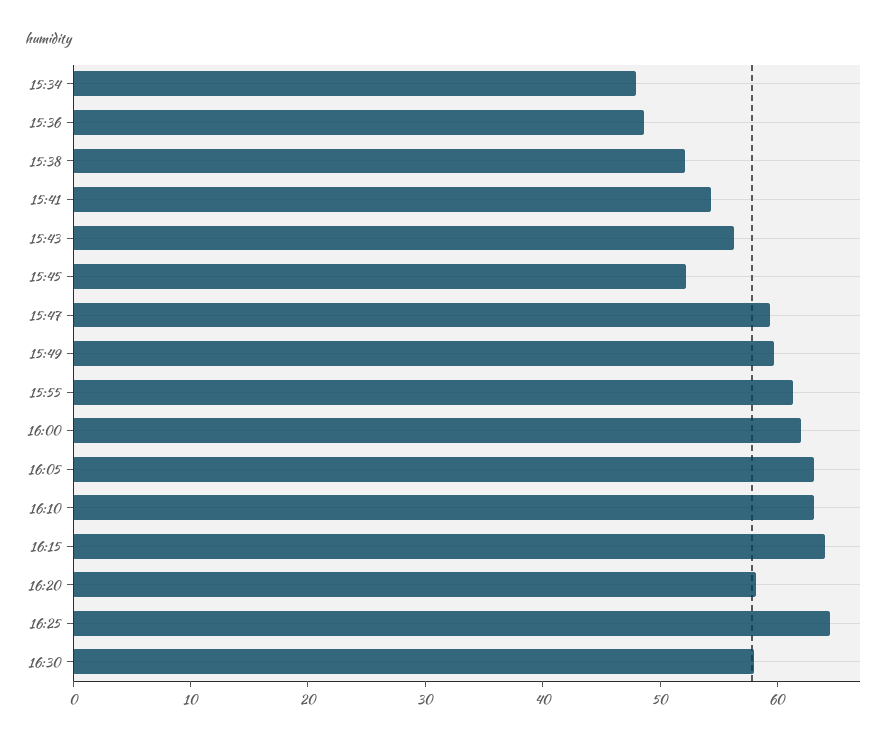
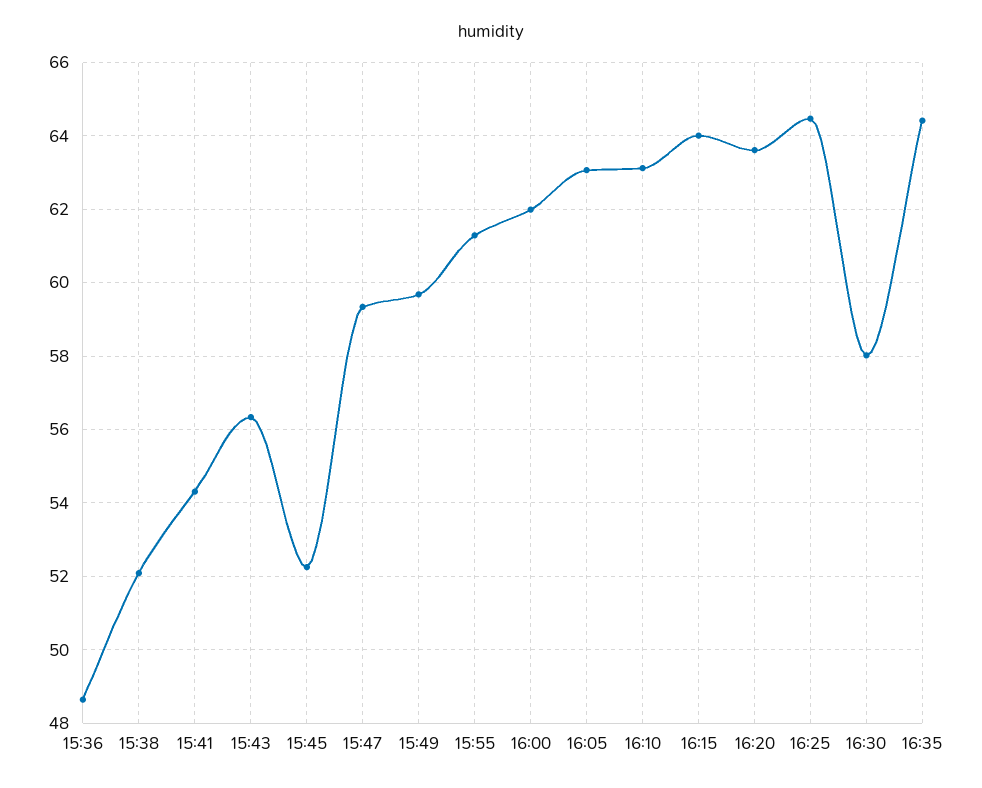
15:34: 48 -> none
16:20: 58 -> 63.6
16:35: none -> 64.4

